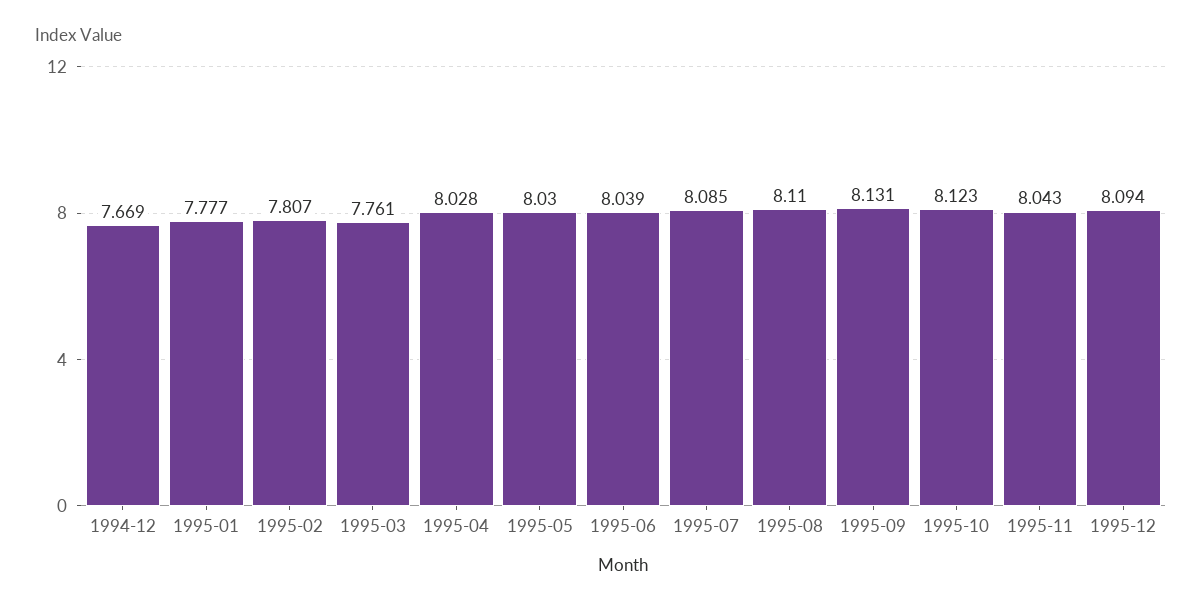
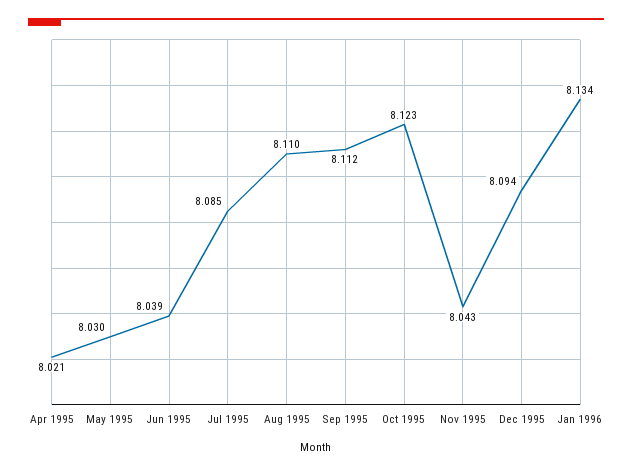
1994-12: 7.669 -> none
1995-01: 7.777 -> none
1995-02: 7.807 -> none
1995-03: 7.761 -> none
1995-04: 8.028 -> 8.021
1995-09: 8.131 -> 8.112
Jan 1996: none -> 8.134

